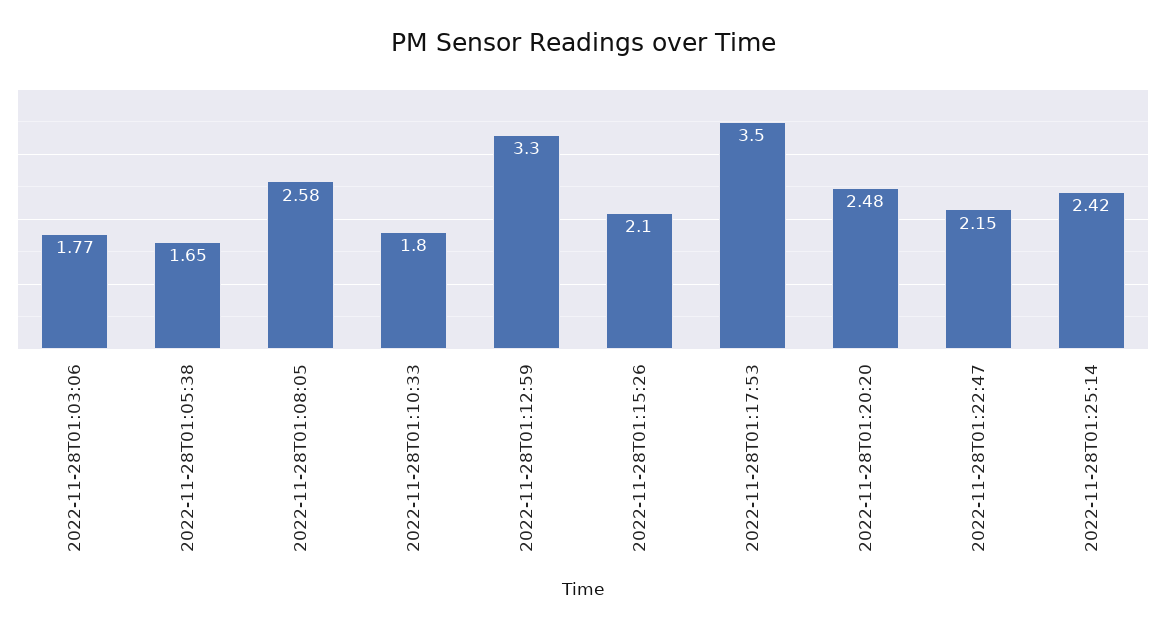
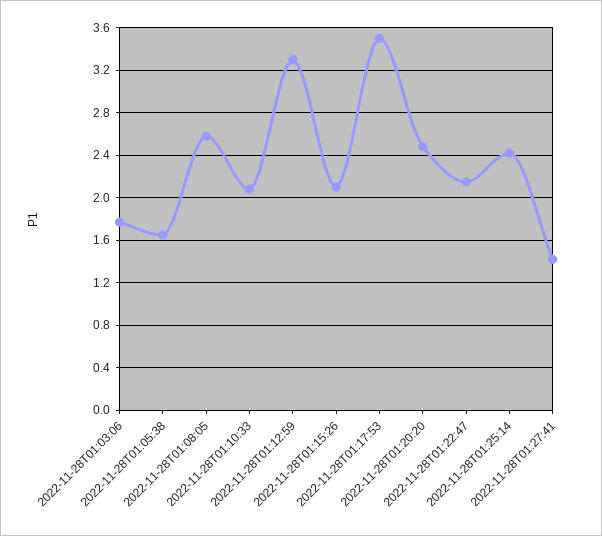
2022-11-28T01:10:33: 1.8 -> 2.1
2022-11-28T01:27:41: none -> 1.4

